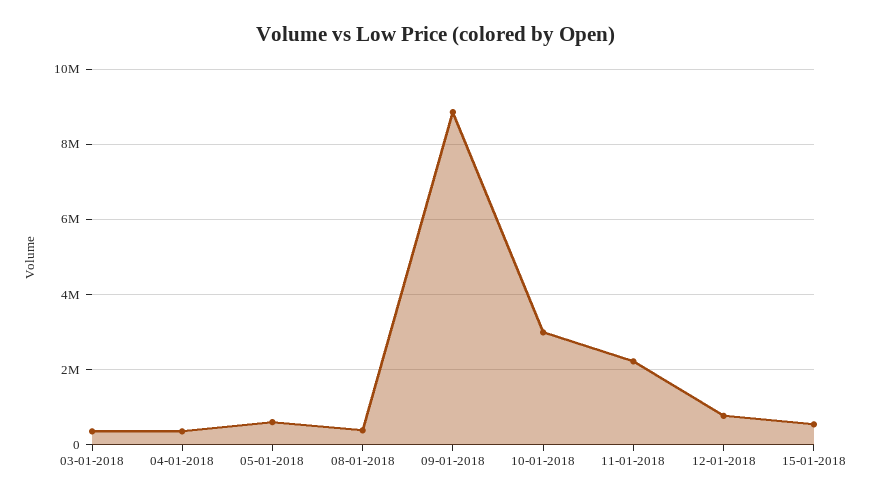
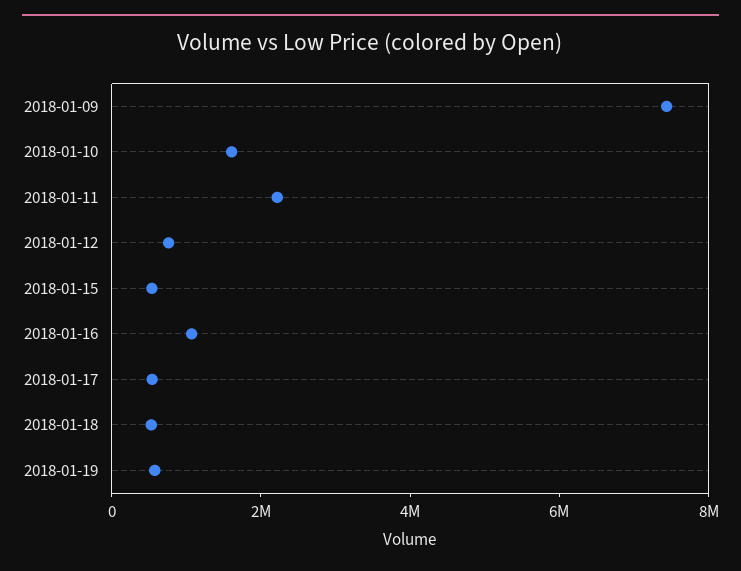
03-01-2018: 400000 -> none
04-01-2018: 400000 -> none
05-01-2018: 600000 -> none
08-01-2018: 400000 -> none
09-01-2018: 8800000 -> 7500000
10-01-2018: 3000000 -> 1500000
2018-01-16: none -> 1000000
2018-01-17: none -> 500000
2018-01-18: none -> 500000
2018-01-19: none -> 500000

